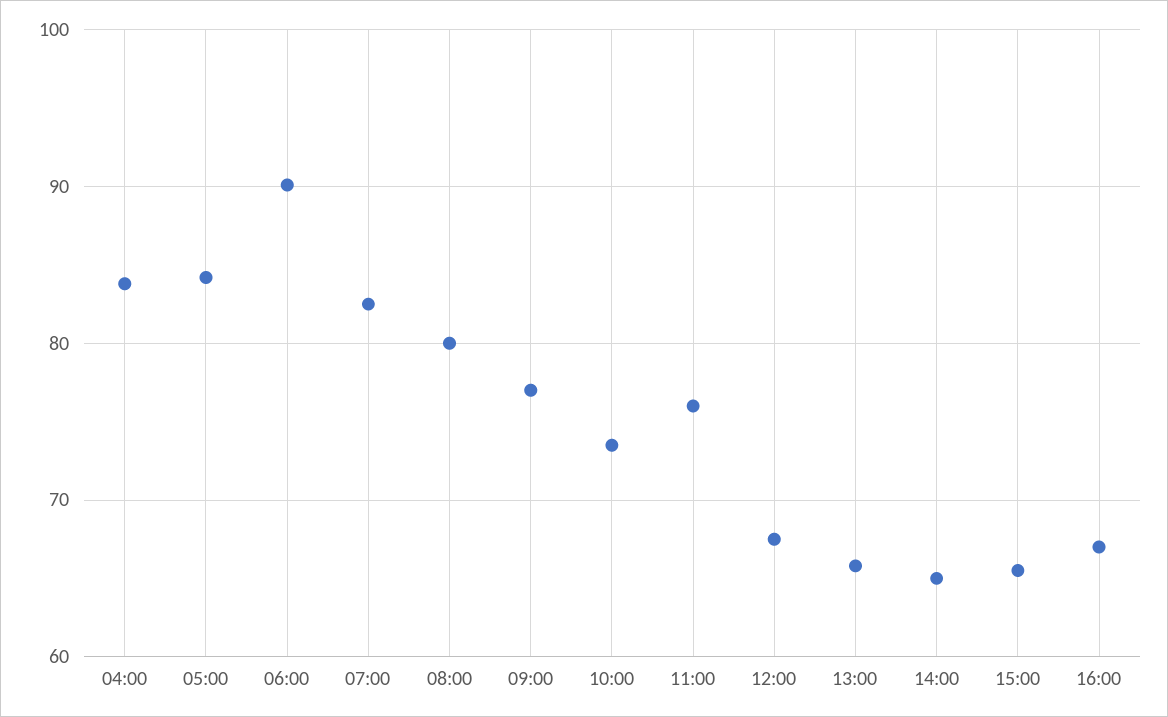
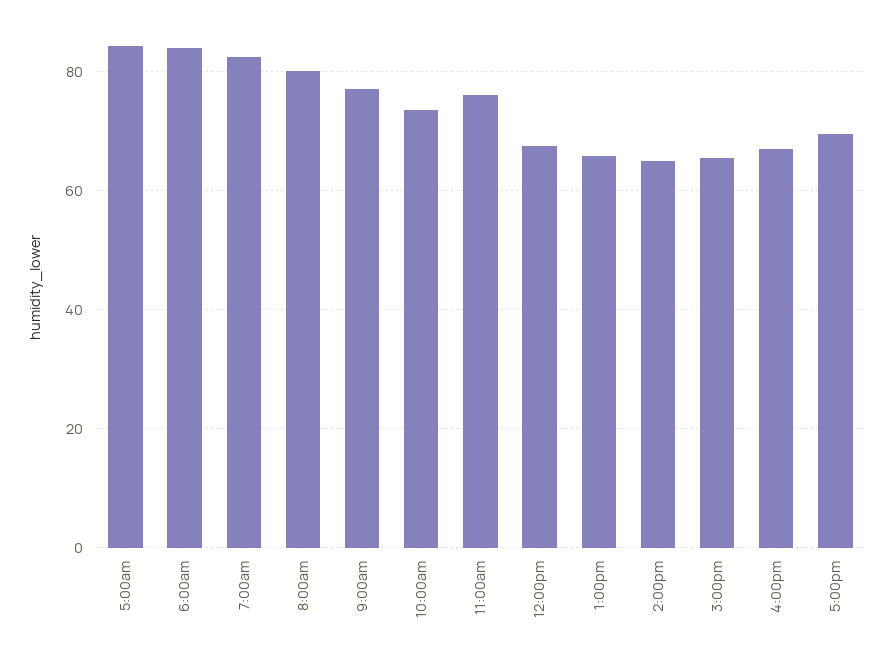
04:00: 84 -> none
06:00: 90 -> 84
5:00pm: none -> 70

